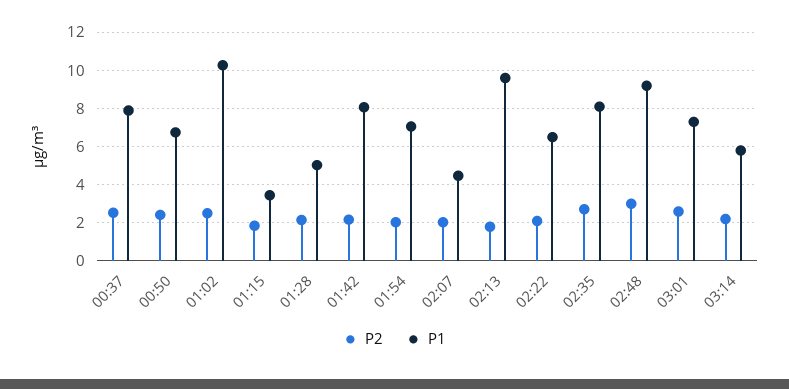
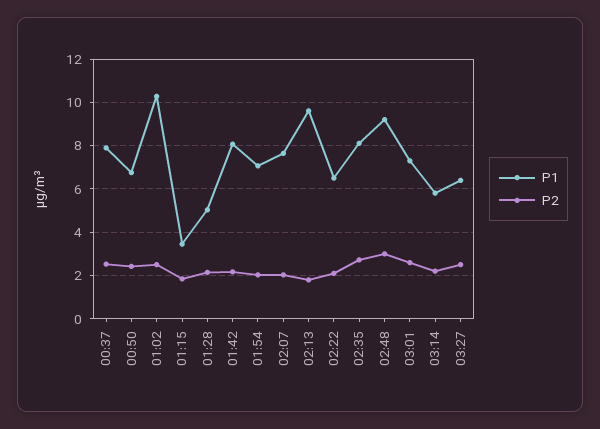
P1, 02:07: 4.5 -> 7.5
P1, 03:27: none -> 6.5
P2, 03:27: none -> 2.5

